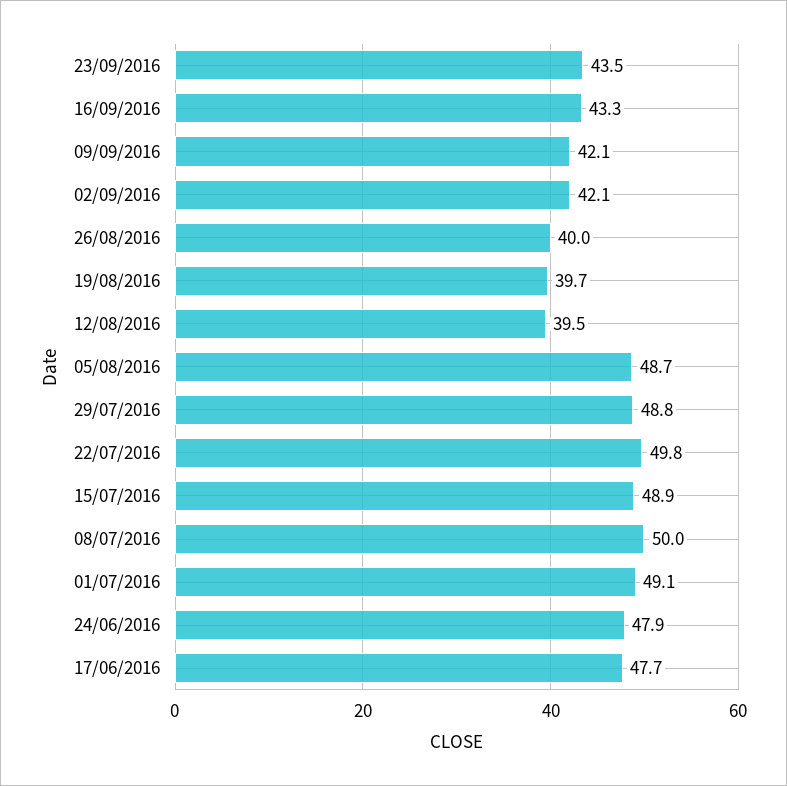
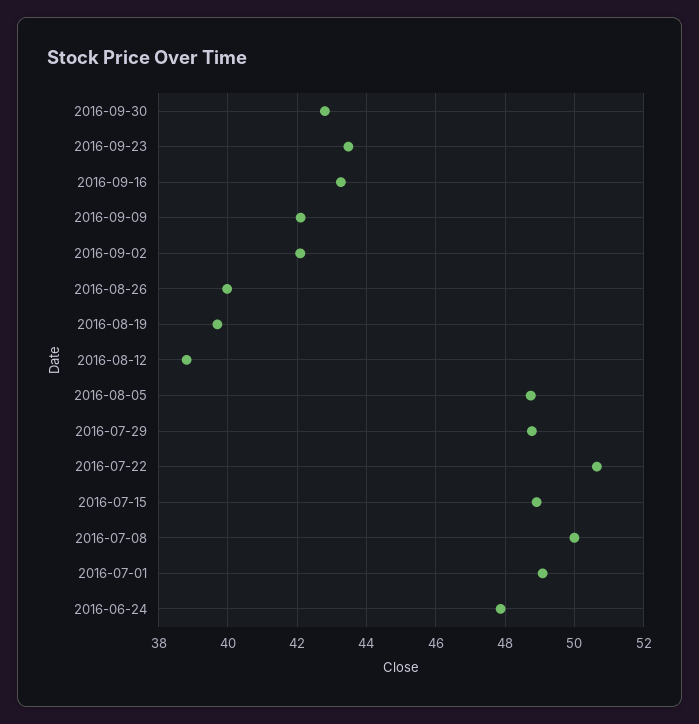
12/08/2016: 39.5 -> 38.8
22/07/2016: 49.8 -> 50.6
17/06/2016: 47.7 -> none
2016-09-30: none -> 42.8

